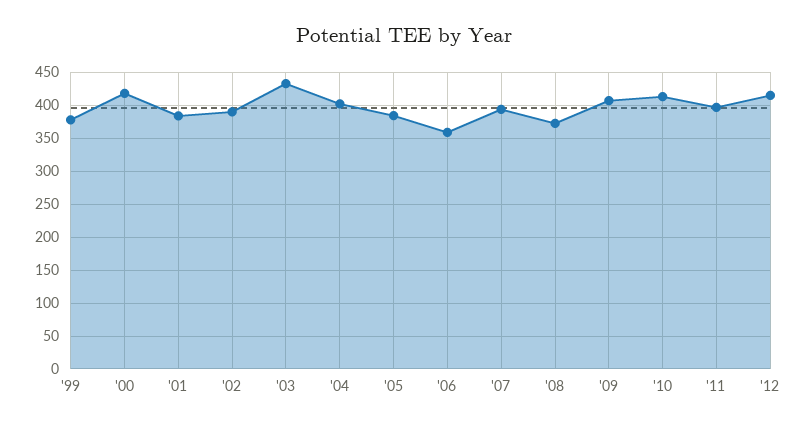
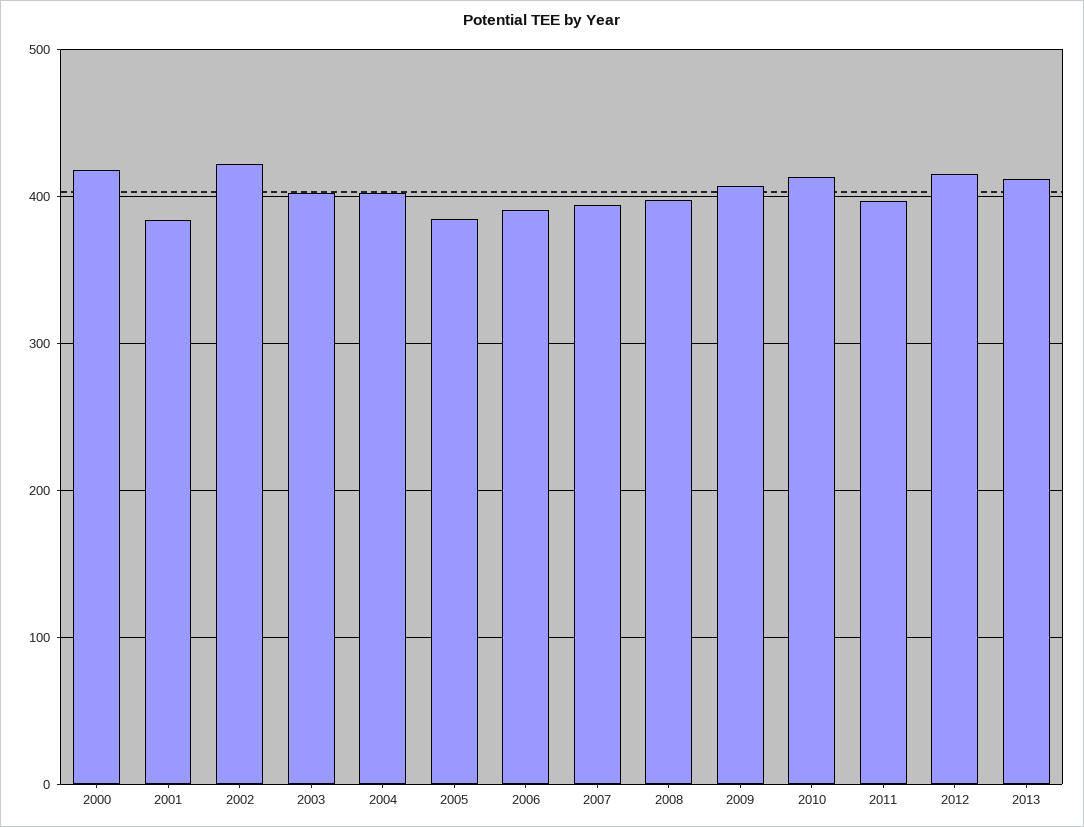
'99: 380 -> none
'02: 390 -> 420
'03: 430 -> 400
'06: 360 -> 390
'08: 370 -> 400
2013: none -> 410

